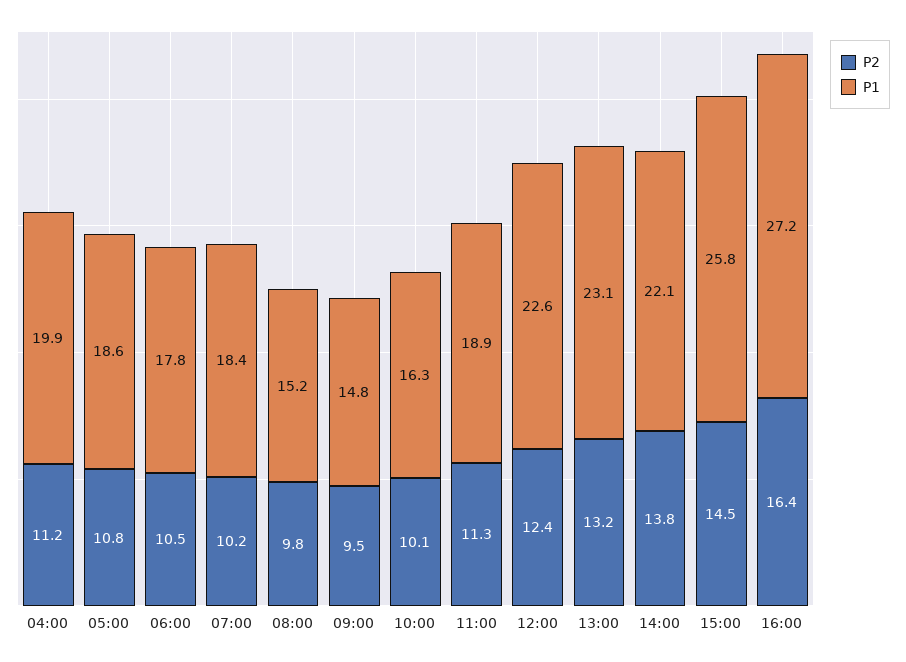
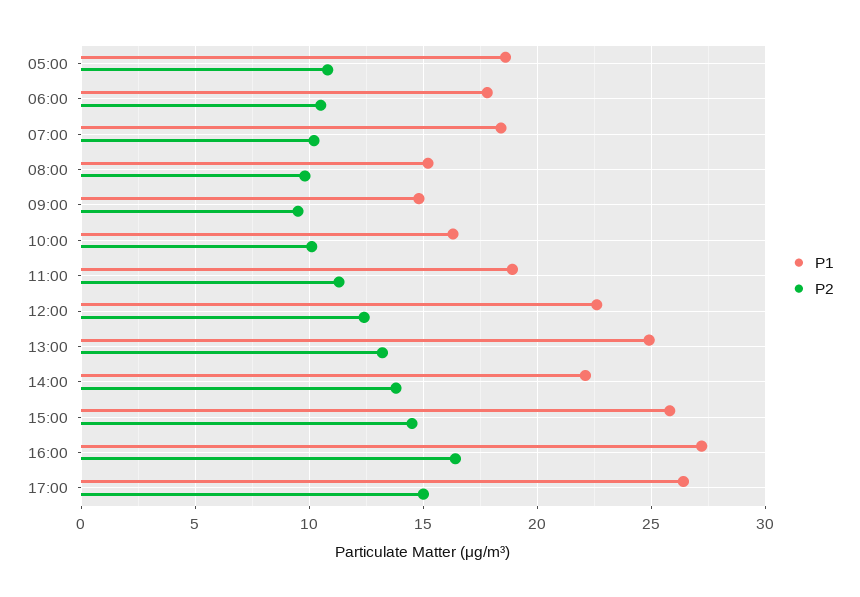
P2, 04:00: 11.2 -> none
P1, 04:00: 19.9 -> none
P1, 13:00: 23.1 -> 25
P1, 17:00: none -> 26.5
P2, 17:00: none -> 15

